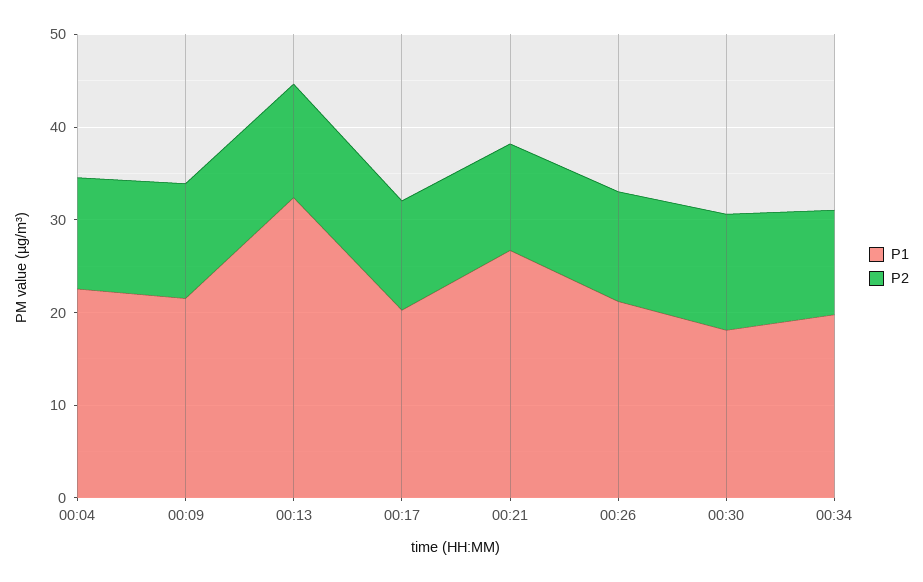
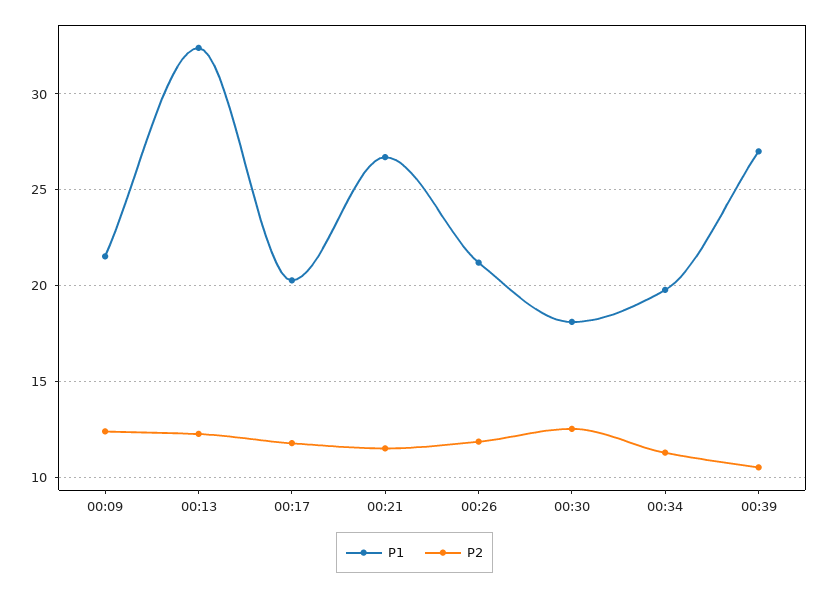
P1, 00:04: 22 -> none
P2, 00:04: 12 -> none
P1, 00:39: none -> 27
P2, 00:39: none -> 10.5

